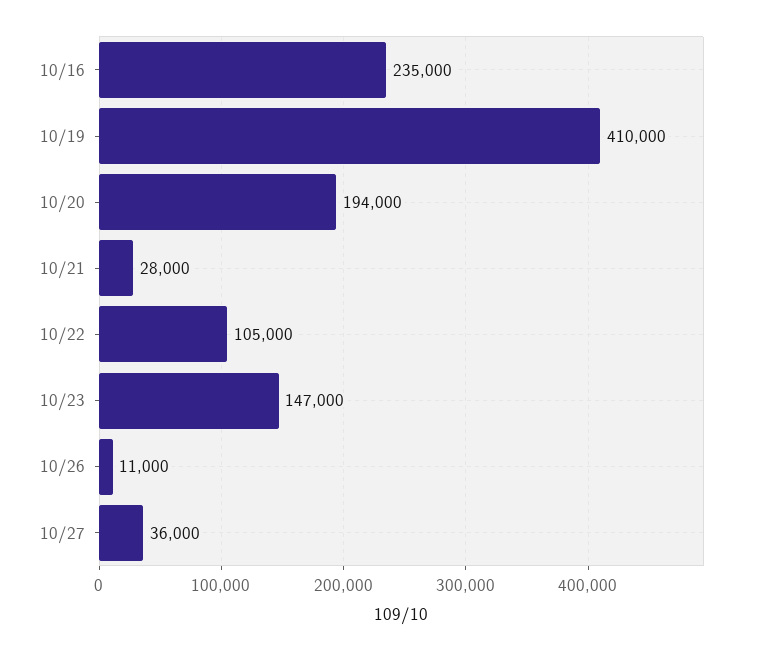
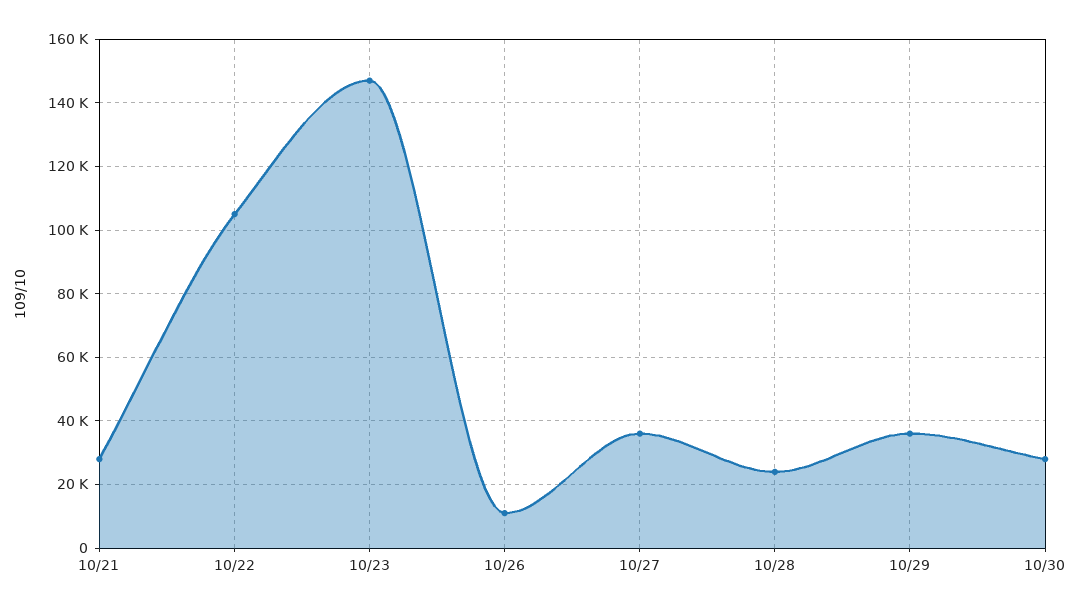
10/16: 235000 -> none
10/19: 410000 -> none
10/20: 194000 -> none
10/28: none -> 24000
10/29: none -> 36000
10/30: none -> 28000

